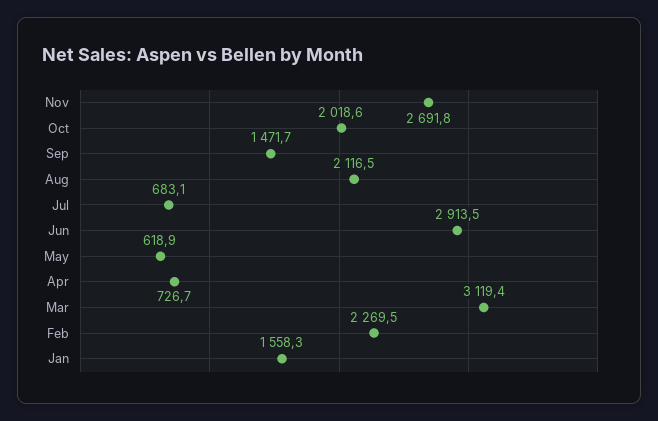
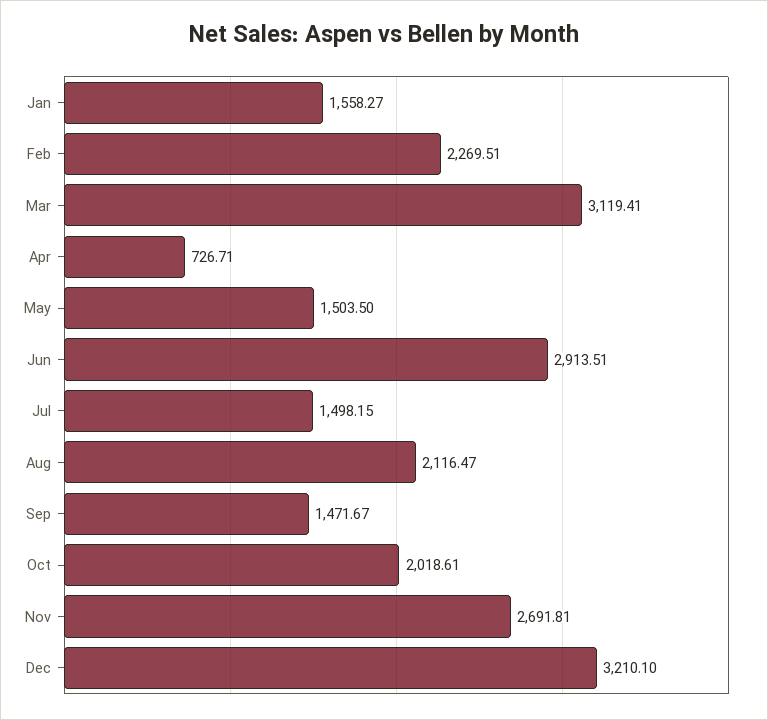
Jul: 683.1 -> 1498.15
May: 618.9 -> 1503.5
Dec: none -> 3210.1

